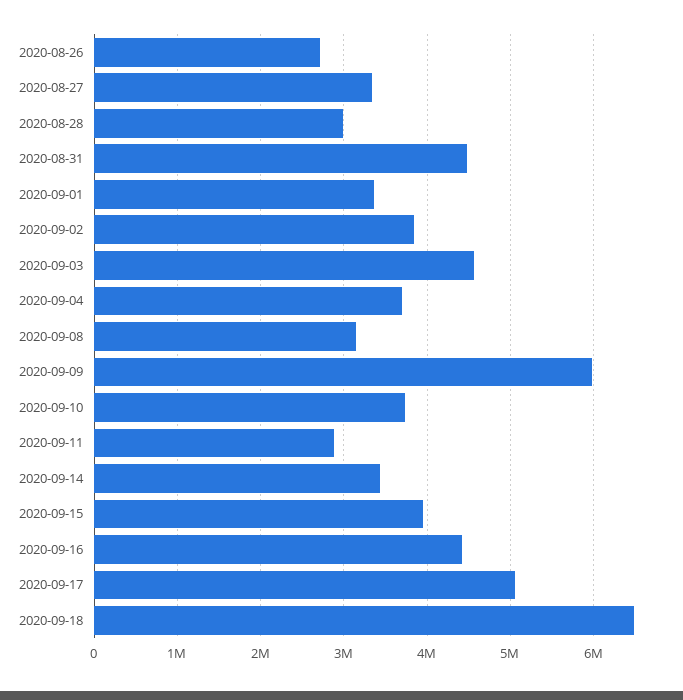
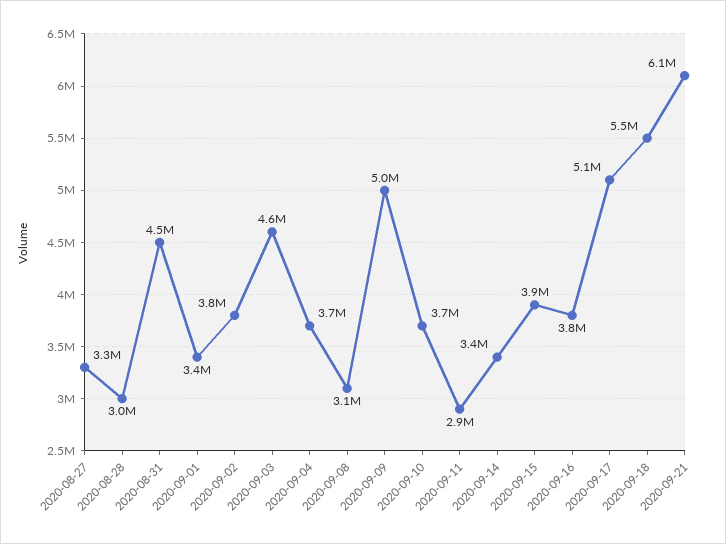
2020-08-26: 2700000 -> none
2020-09-09: 6000000 -> 5000000
2020-09-16: 4400000 -> 3800000
2020-09-18: 6500000 -> 5500000
2020-09-21: none -> 6100000

